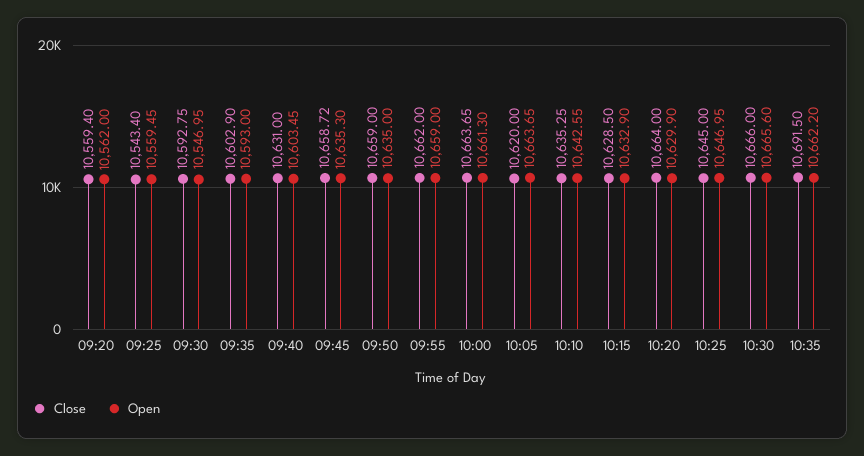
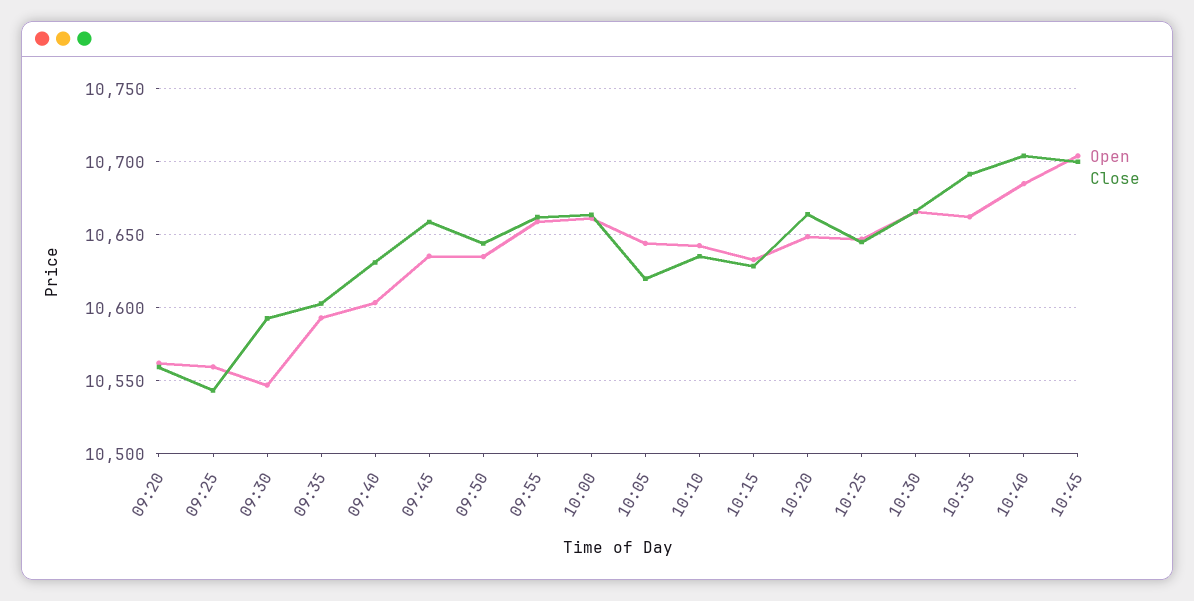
Close, 09:50: 10659 -> 10645
Open, 10:05: 10663.65 -> 10645
Open, 10:20: 10629.9 -> 10650
Open, 10:40: none -> 10685
Close, 10:40: none -> 10705
Open, 10:45: none -> 10705
Close, 10:45: none -> 10700

